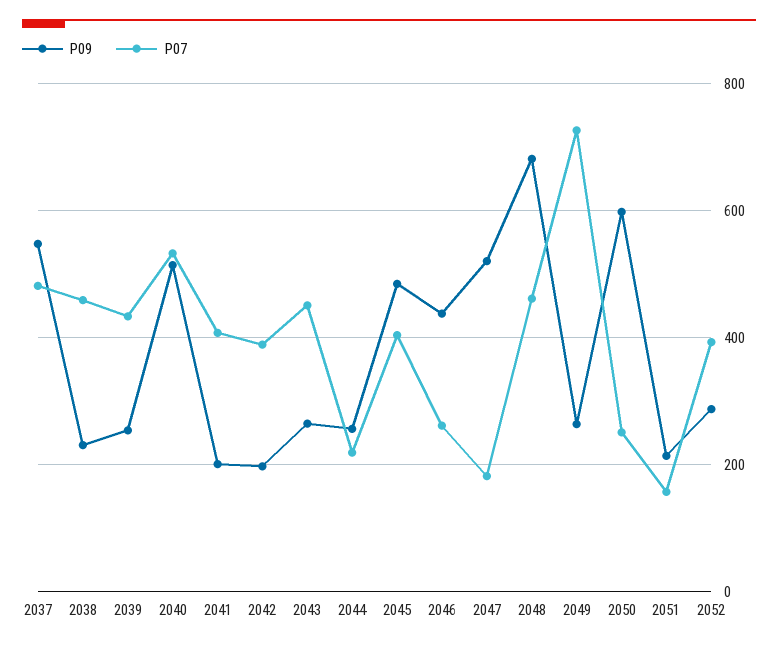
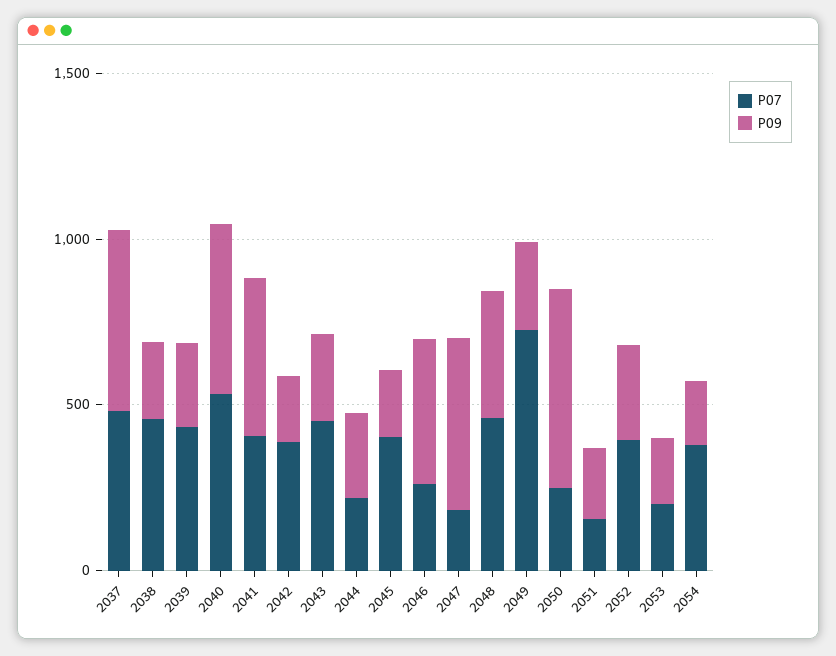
P09, 2041: 200 -> 500
P09, 2045: 480 -> 200
P09, 2048: 680 -> 400
P07, 2053: none -> 200
P09, 2053: none -> 200
P07, 2054: none -> 400
P09, 2054: none -> 200

